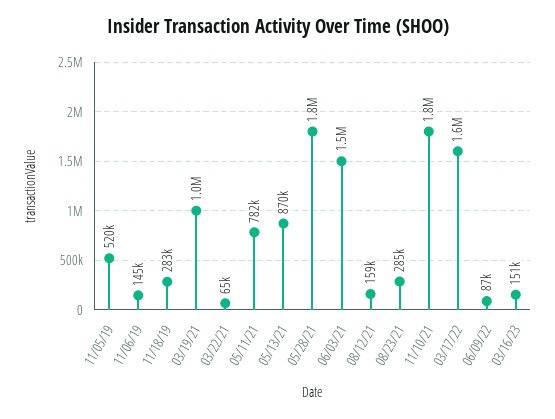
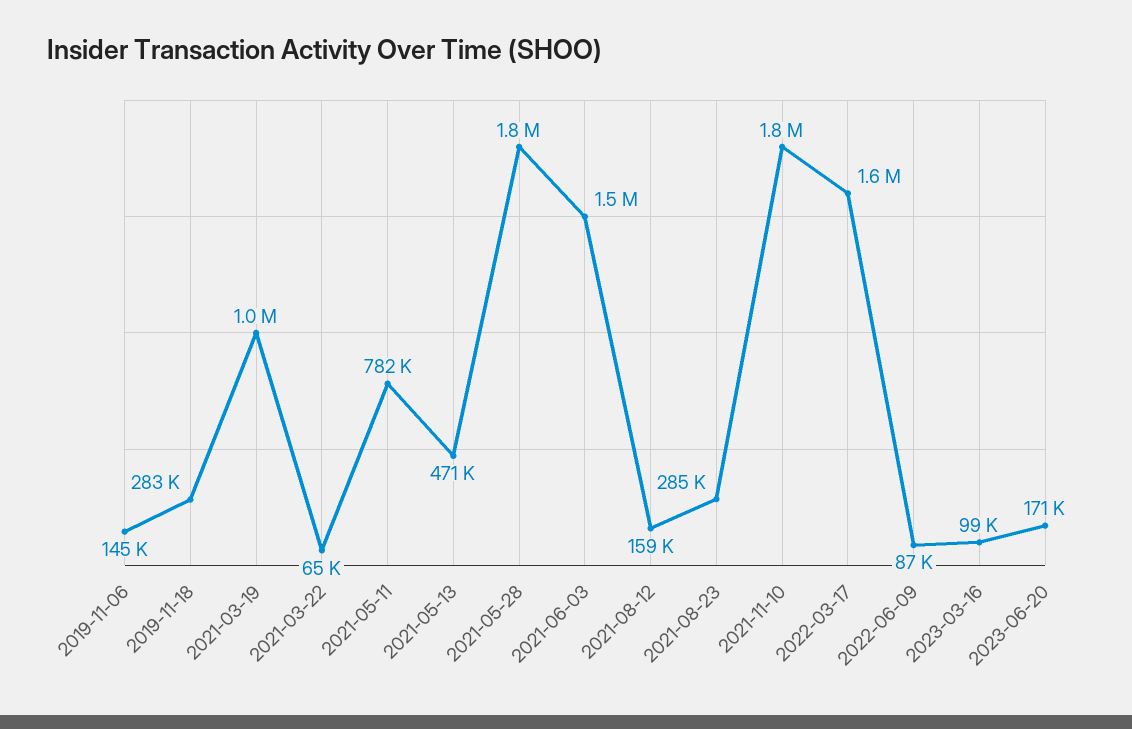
11/05/19: 520000 -> none
05/13/21: 870000 -> 471000
03/16/23: 151000 -> 99000
2023-06-20: none -> 171000

